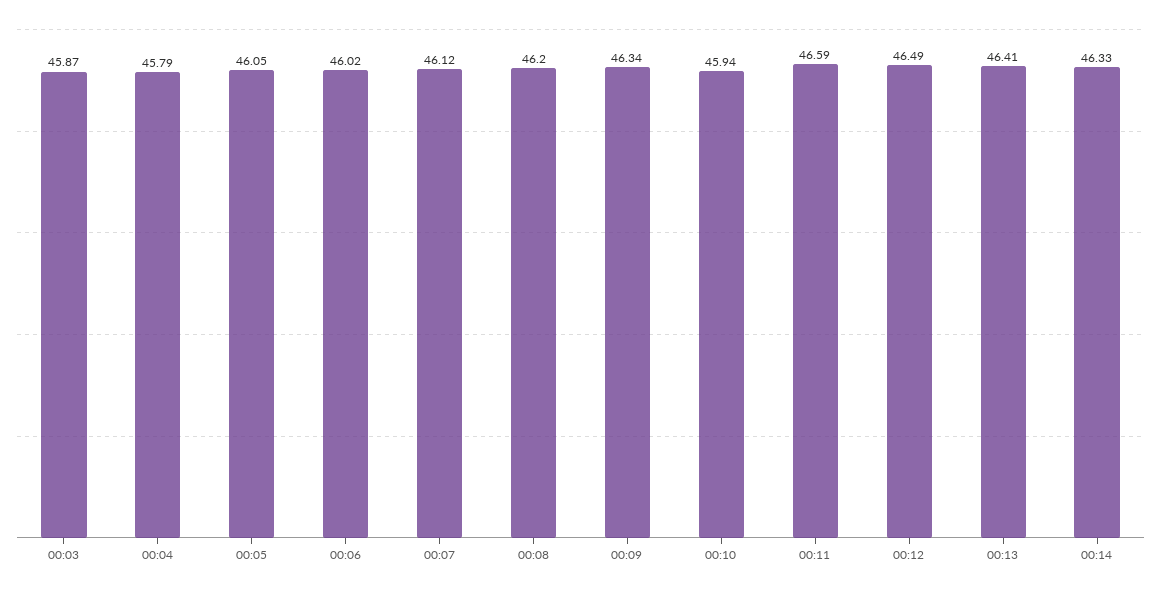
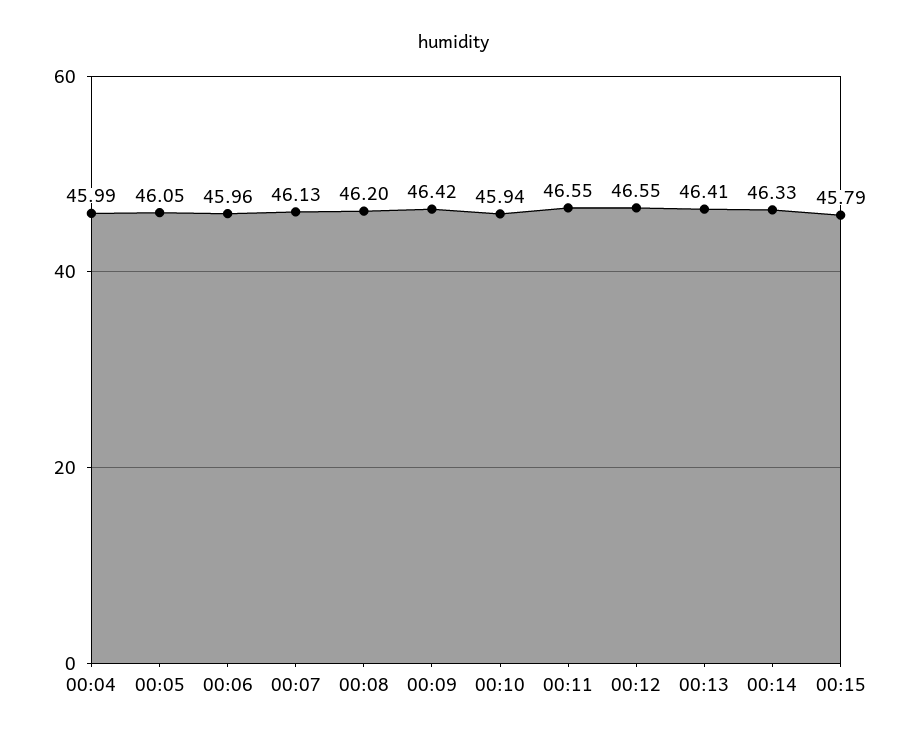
00:03: 45.87 -> none
00:04: 45.79 -> 45.99
00:06: 46.02 -> 45.96
00:07: 46.12 -> 46.13
00:09: 46.34 -> 46.42
00:11: 46.59 -> 46.55
00:12: 46.49 -> 46.55
00:15: none -> 45.79

